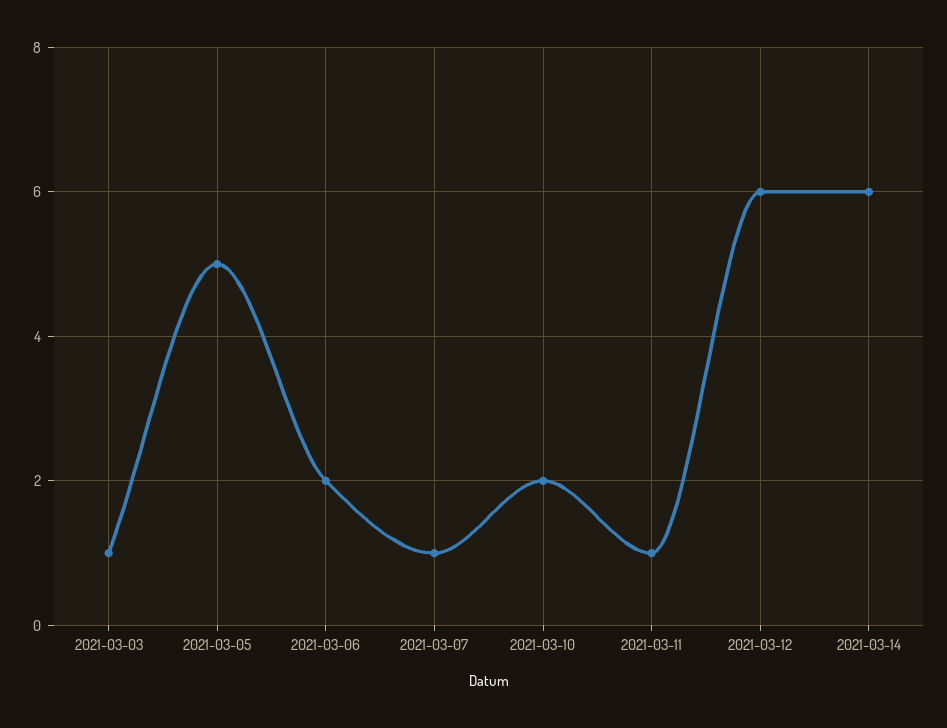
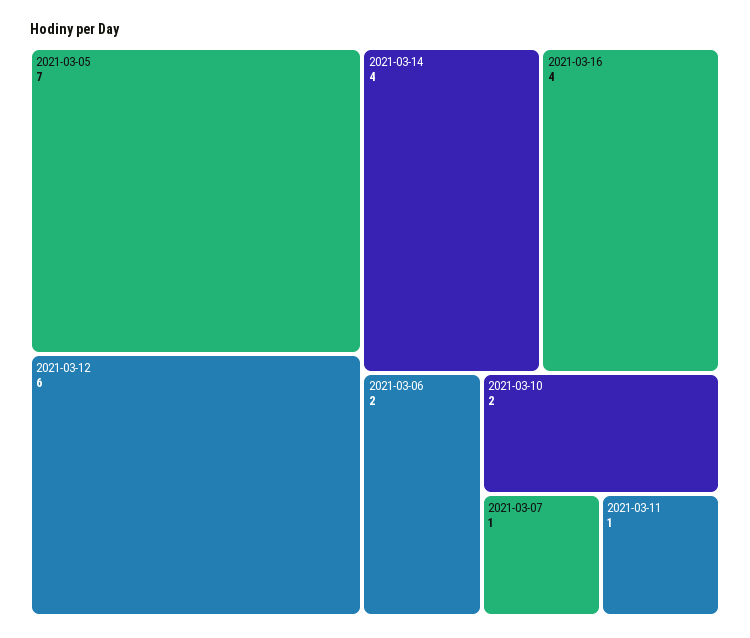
2021-03-03: 1 -> none
2021-03-05: 5 -> 7
2021-03-14: 6 -> 4
2021-03-16: none -> 4

